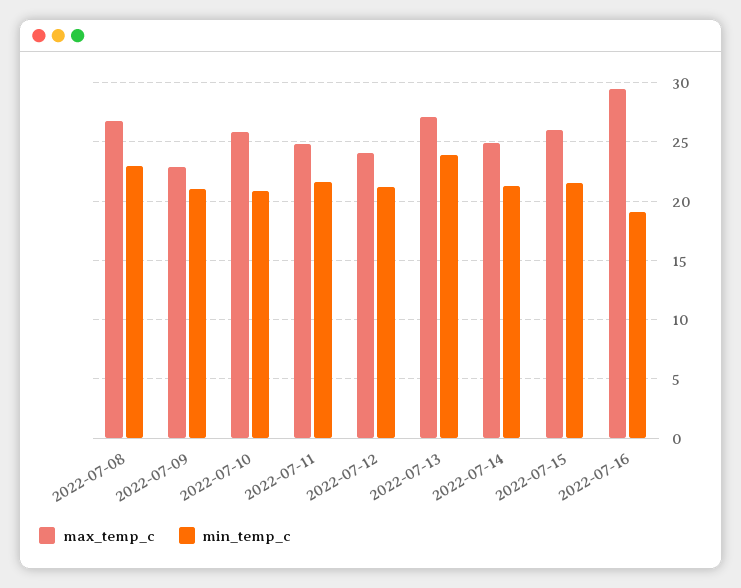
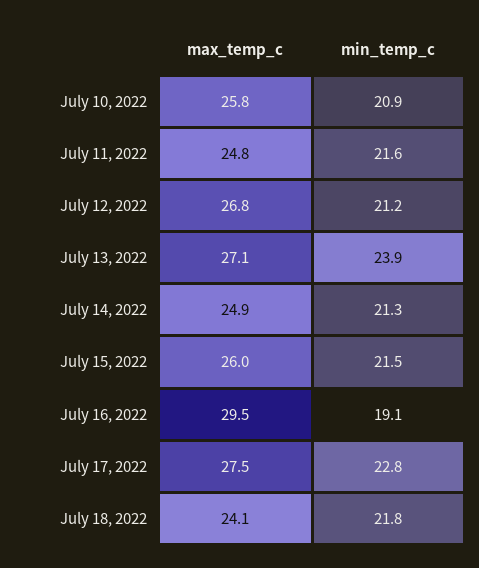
max_temp_c, 2022-07-08: 27 -> none
min_temp_c, 2022-07-08: 23 -> none
max_temp_c, 2022-07-09: 23 -> none
min_temp_c, 2022-07-09: 21 -> none
max_temp_c, 2022-07-12: 24 -> 26.8
max_temp_c, July 17, 2022: none -> 27.5
min_temp_c, July 17, 2022: none -> 22.8
max_temp_c, July 18, 2022: none -> 24.1
min_temp_c, July 18, 2022: none -> 21.8

